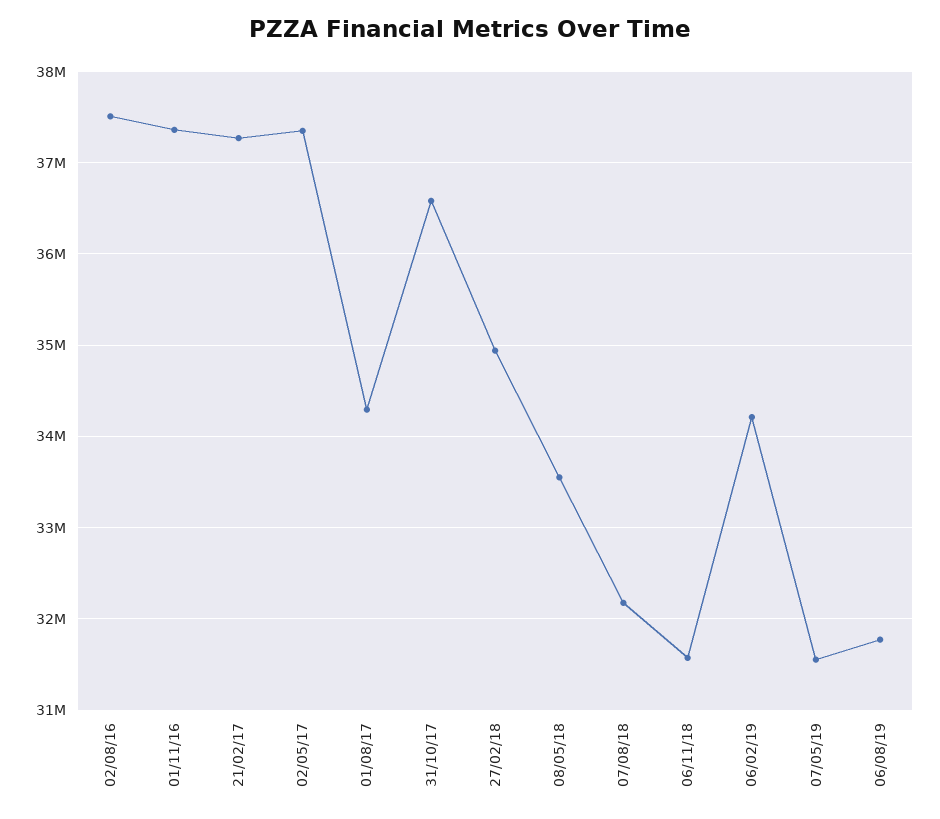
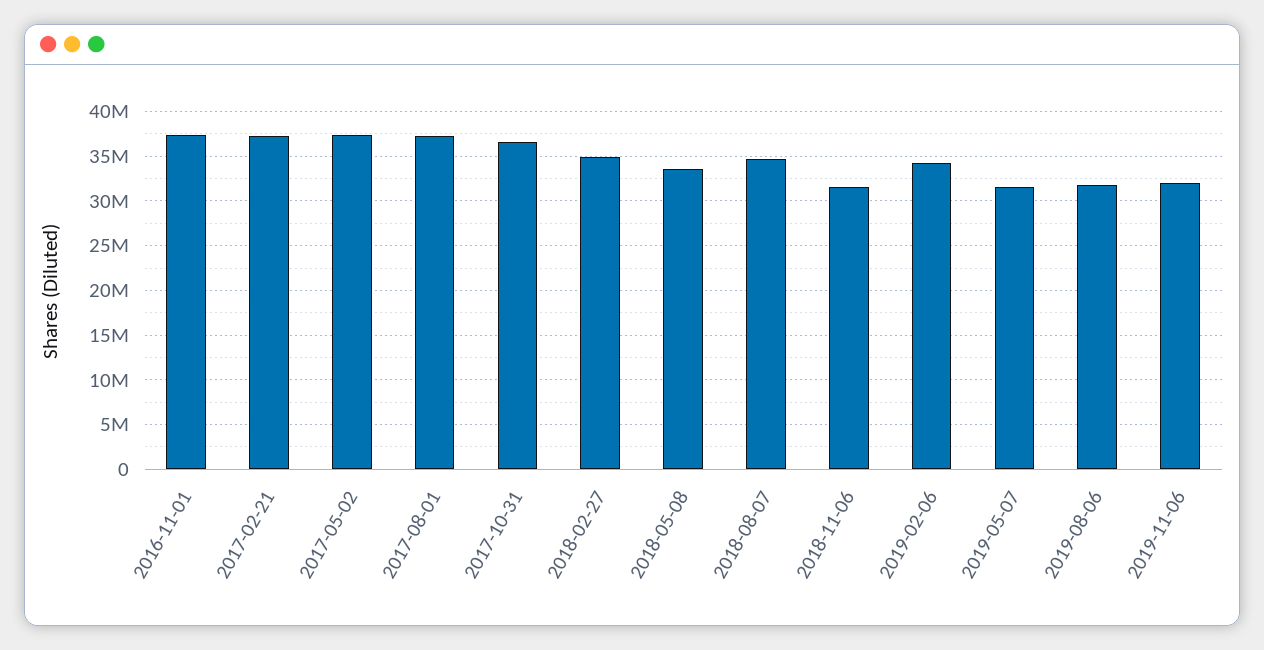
02/08/16: 37500000 -> none
01/08/17: 34300000 -> 37000000
07/08/18: 32200000 -> 35000000
2019-11-06: none -> 32000000

